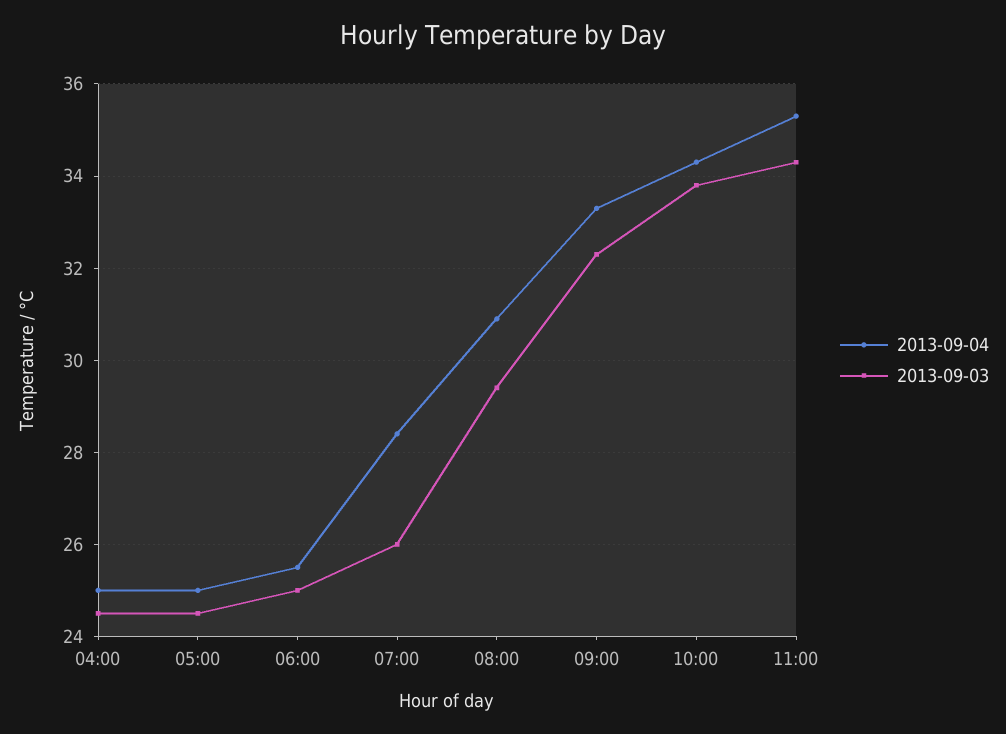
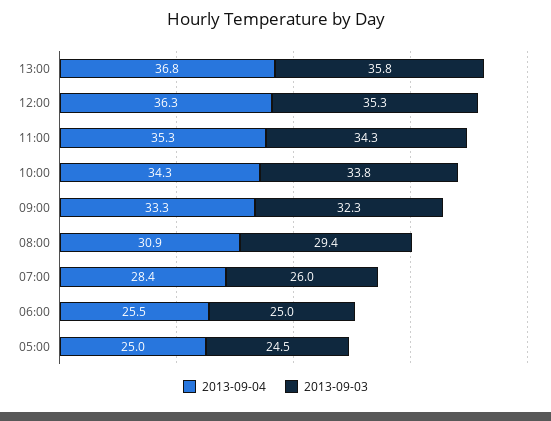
2013-09-04, 04:00: 25 -> none
2013-09-03, 04:00: 24.5 -> none
2013-09-04, 13:00: none -> 36.8
2013-09-03, 13:00: none -> 35.8
2013-09-04, 12:00: none -> 36.3
2013-09-03, 12:00: none -> 35.3

